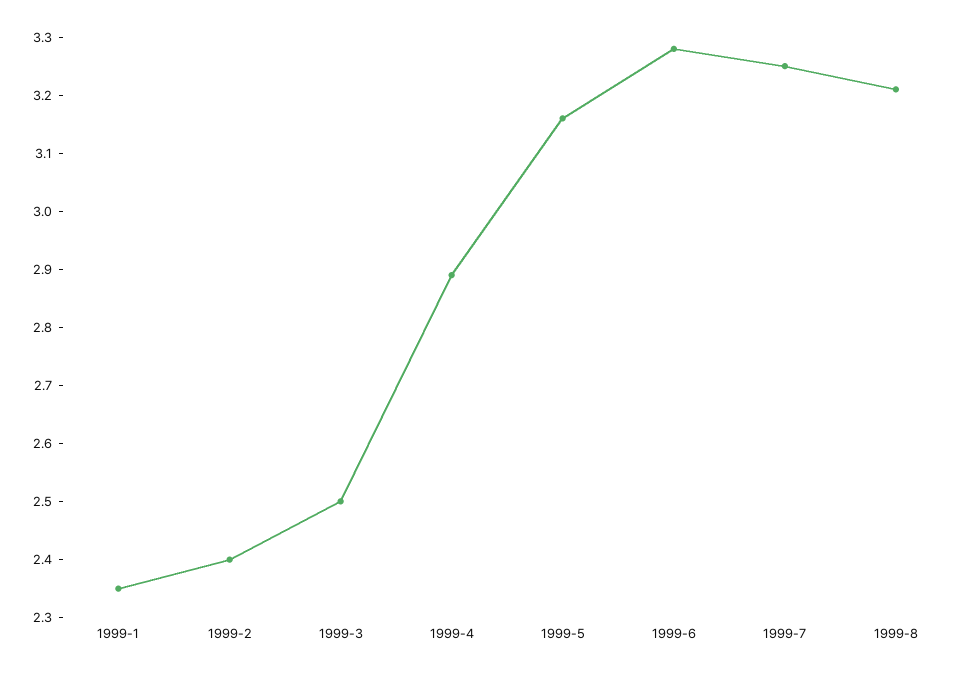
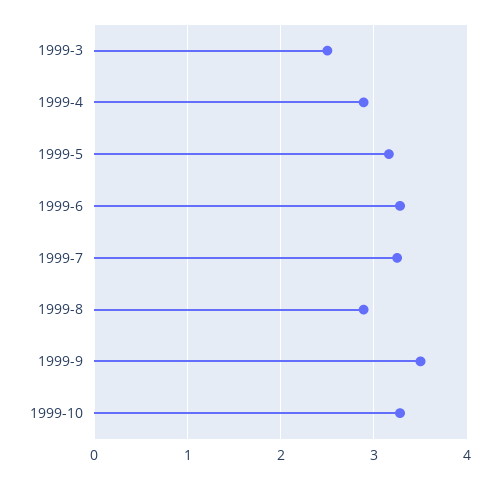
1999-1: 2.35 -> none
1999-2: 2.4 -> none
1999-8: 3.2 -> 2.9
1999-9: none -> 3.5
1999-10: none -> 3.3

